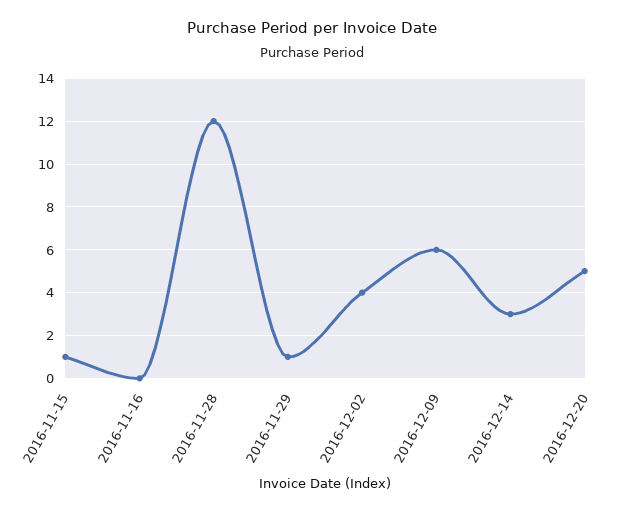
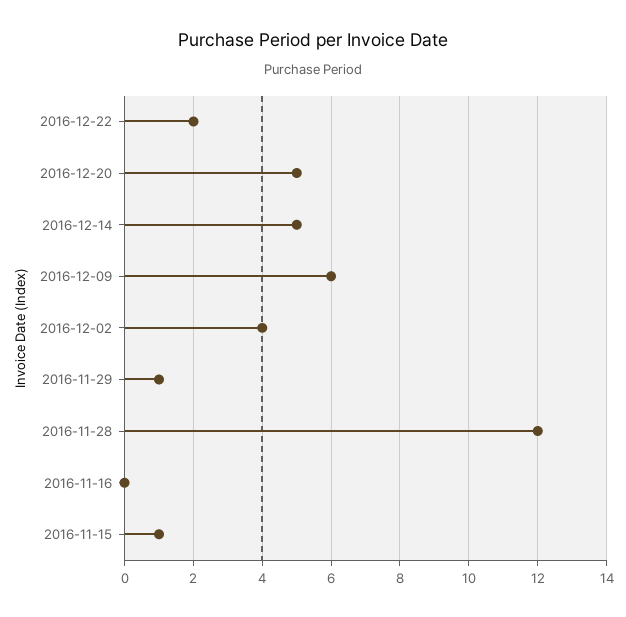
2016-12-14: 3 -> 5
2016-12-22: none -> 2

